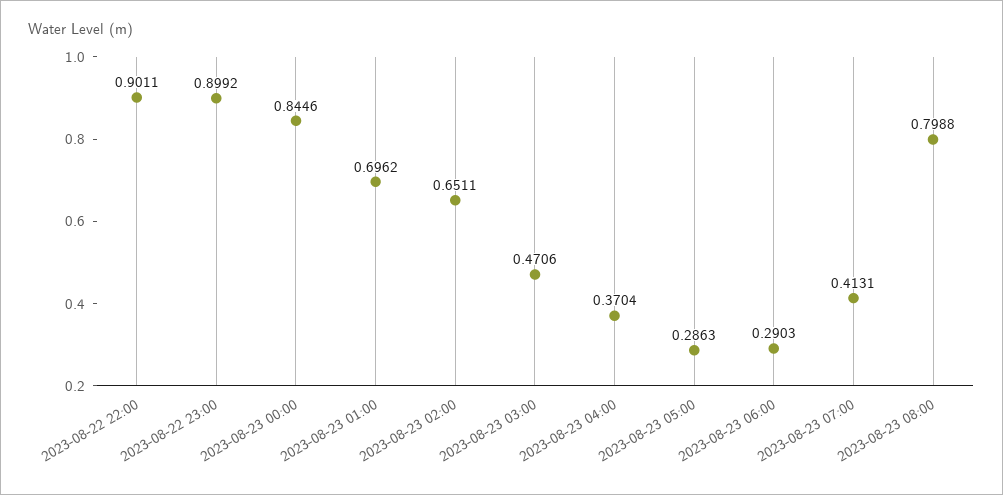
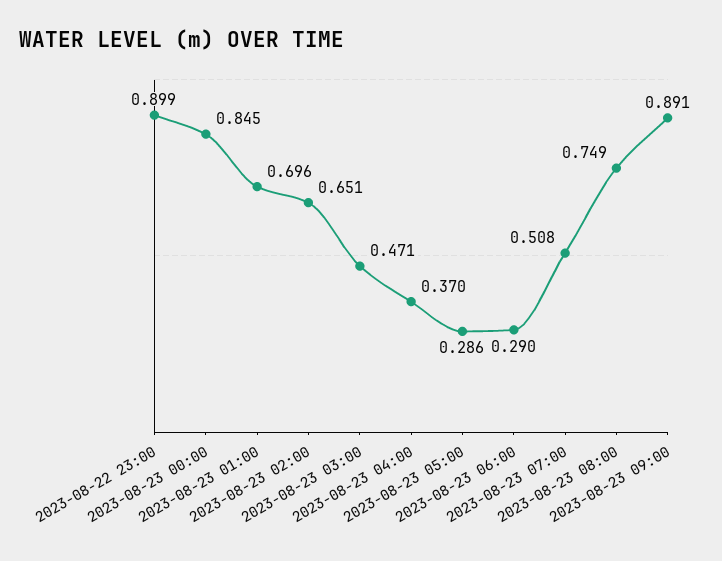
2023-08-22 22:00: 0.9011 -> none
2023-08-23 07:00: 0.4131 -> 0.508
2023-08-23 08:00: 0.7988 -> 0.749
2023-08-23 09:00: none -> 0.891

